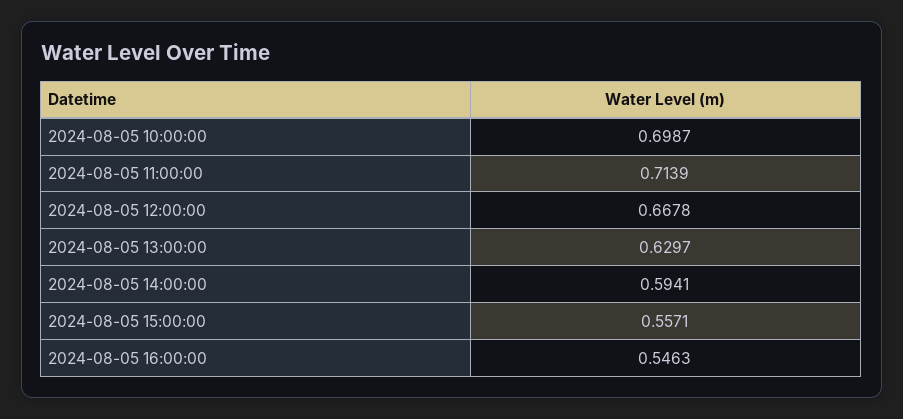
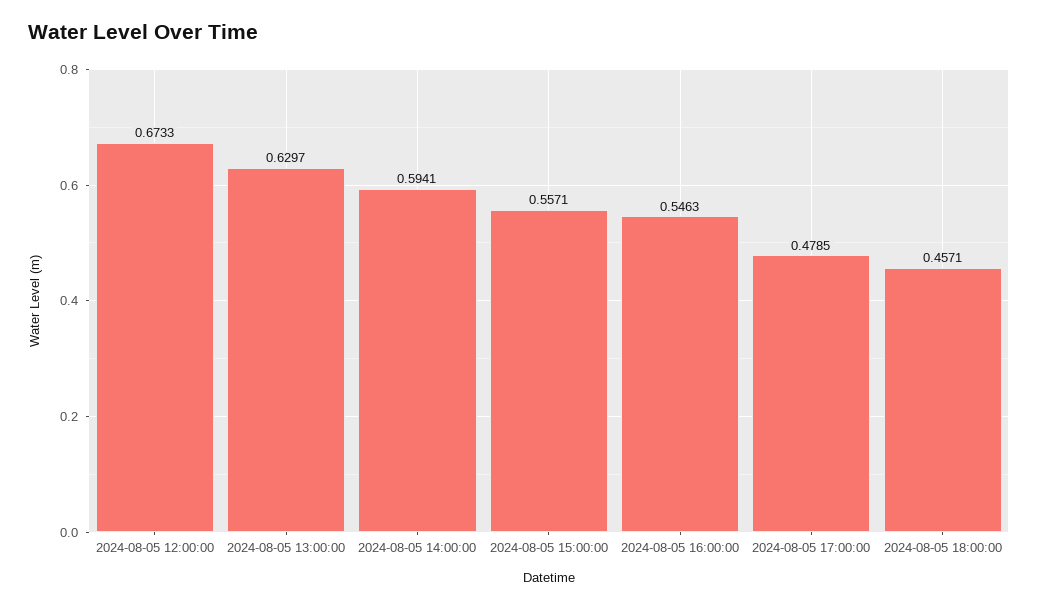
2024-08-05 10:00:00: 0.6987 -> none
2024-08-05 11:00:00: 0.7139 -> none
2024-08-05 12:00:00: 0.6678 -> 0.6733
2024-08-05 17:00:00: none -> 0.4785
2024-08-05 18:00:00: none -> 0.4571

